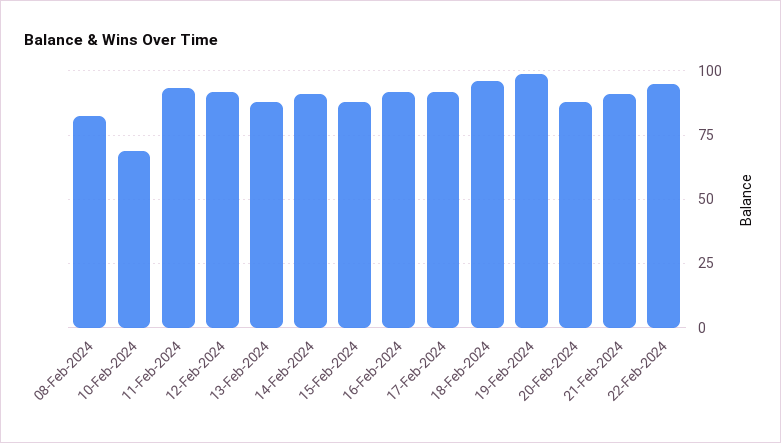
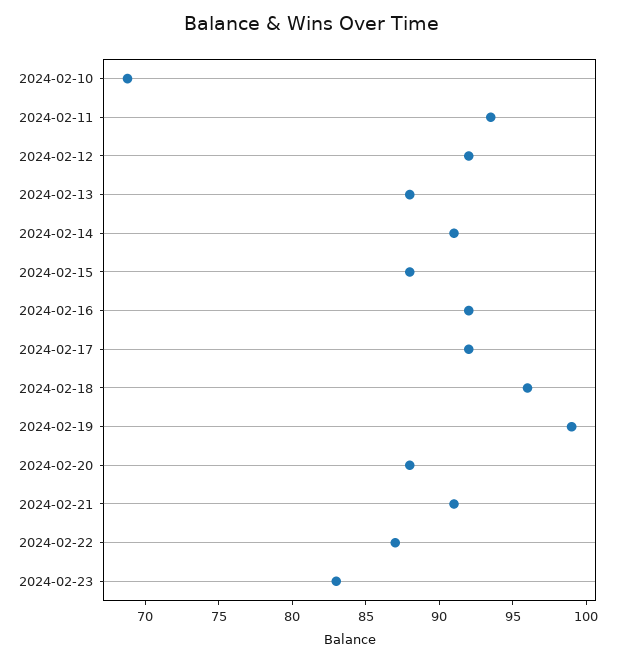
08-Feb-2024: 82.5 -> none
22-Feb-2024: 95 -> 87
2024-02-23: none -> 83

